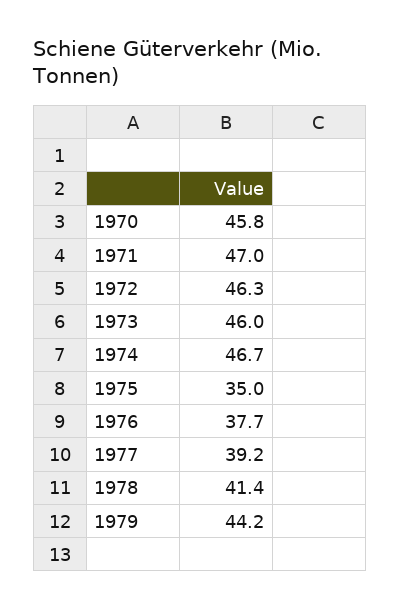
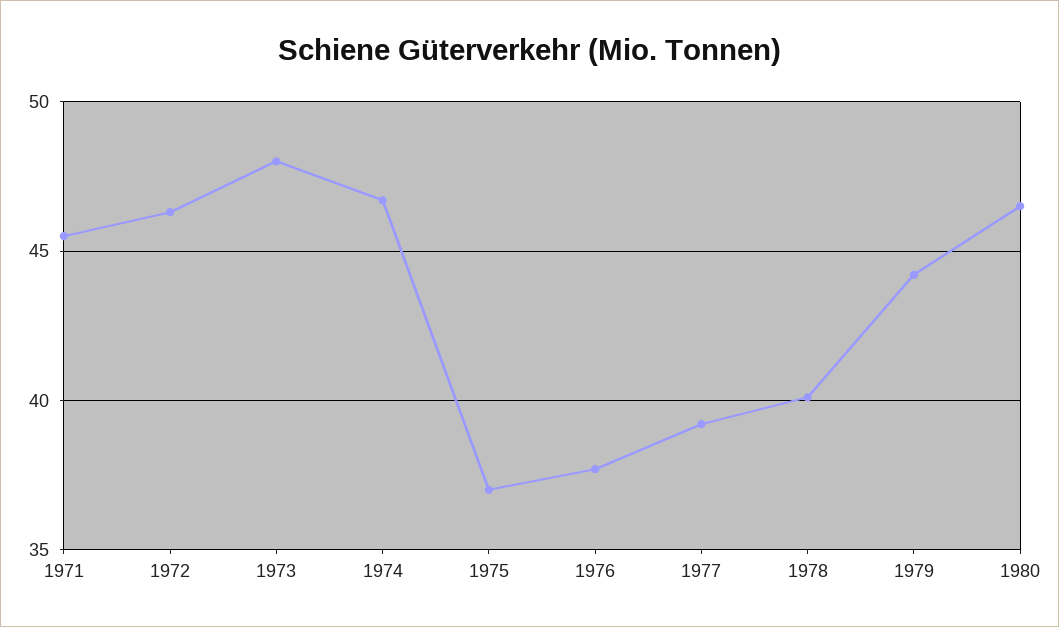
1970: 45.8 -> none
1971: 47 -> 45.5
1973: 46 -> 48
1975: 35 -> 37
1978: 41.4 -> 40
1980: none -> 46.5

